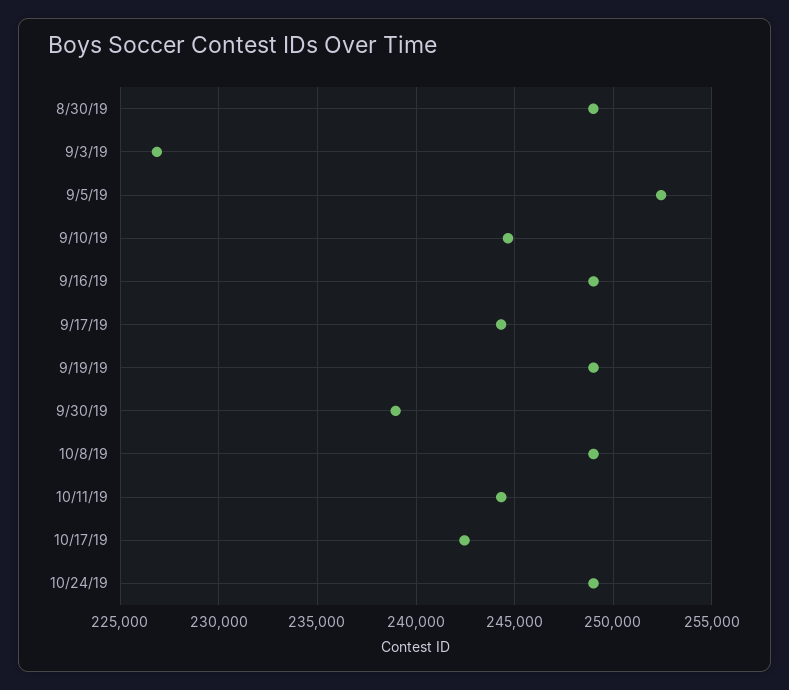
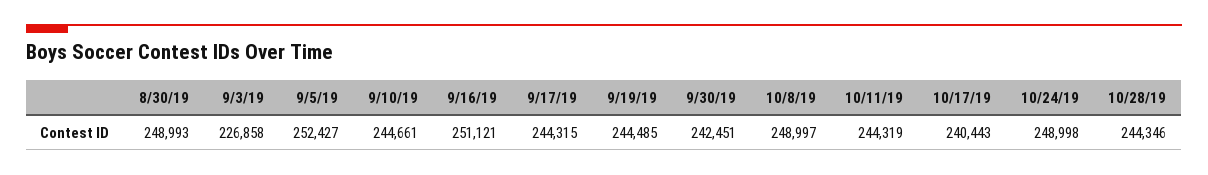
9/16/19: 249000 -> 251121
9/19/19: 249000 -> 244485
9/30/19: 239000 -> 242451
10/17/19: 242500 -> 240443
10/28/19: none -> 244346

